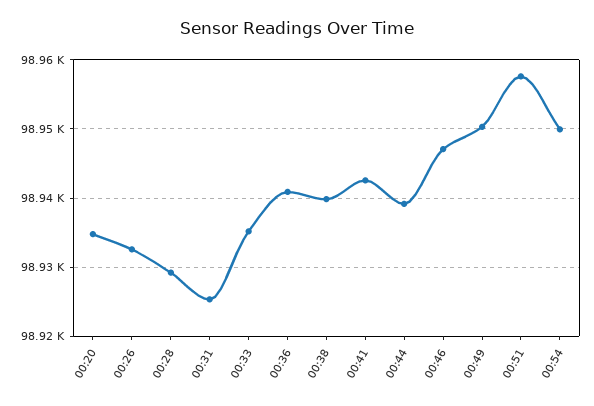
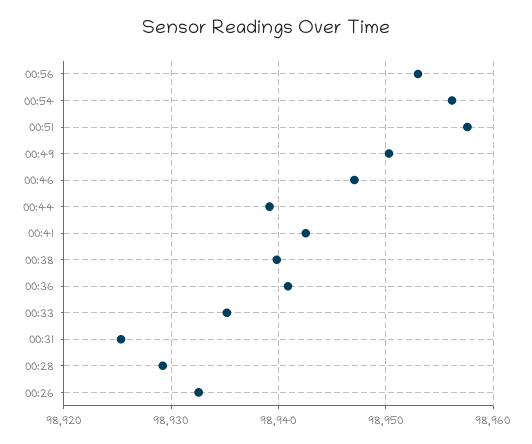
00:20: 98935 -> none
00:54: 98950 -> 98956
00:56: none -> 98953

